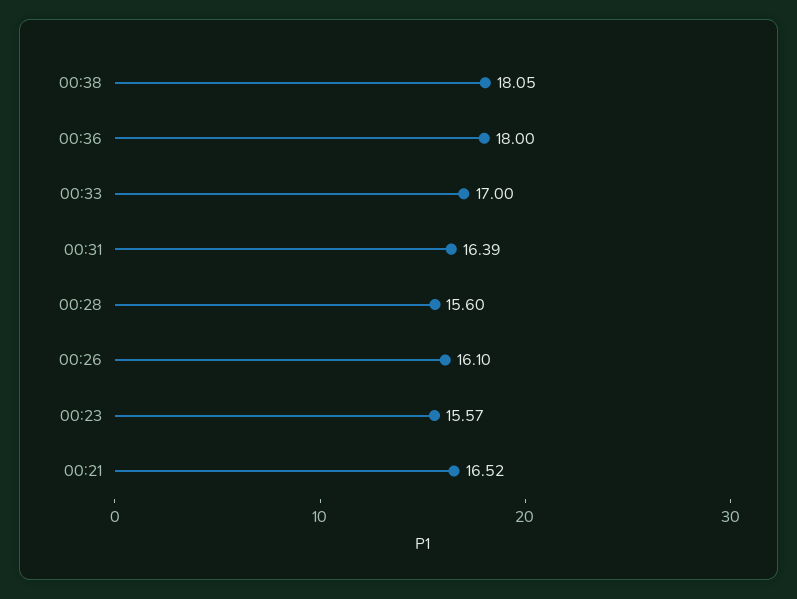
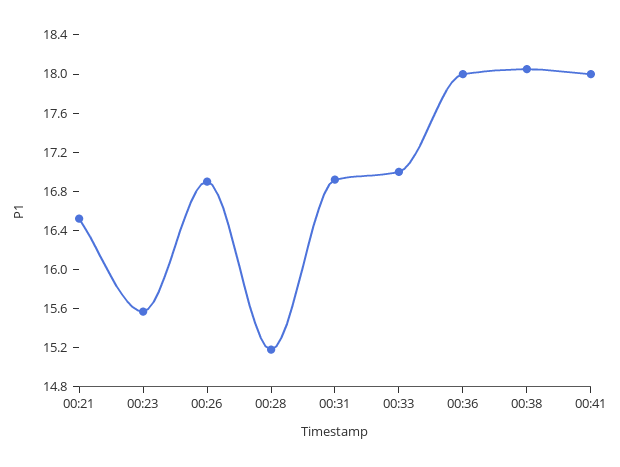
00:31: 16.39 -> 16.9
00:28: 15.6 -> 15.2
00:26: 16.1 -> 16.9
00:41: none -> 18

